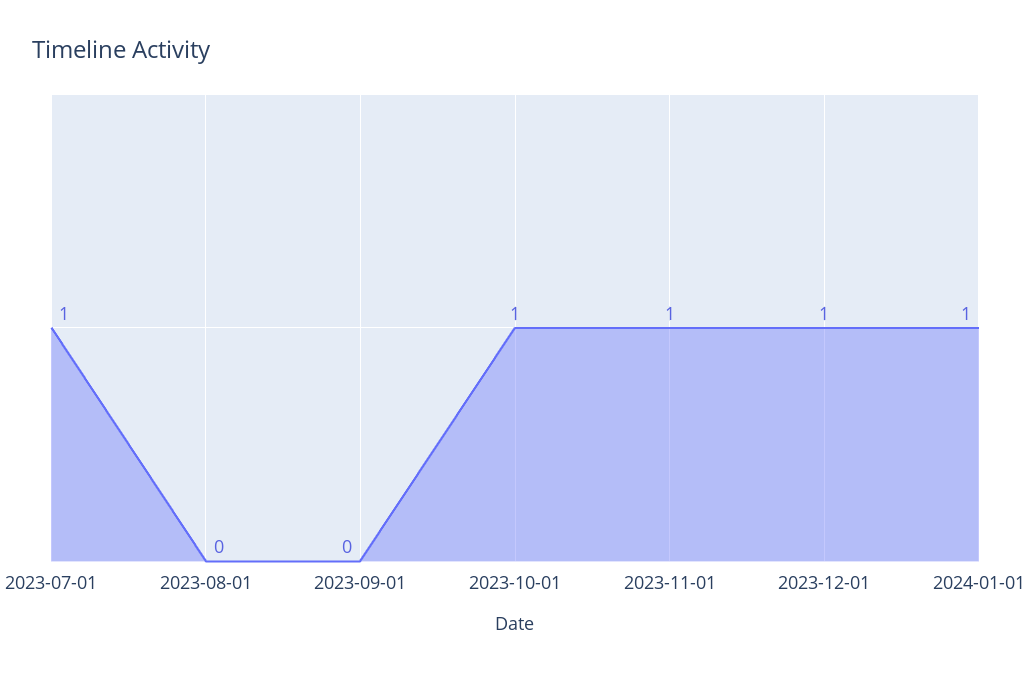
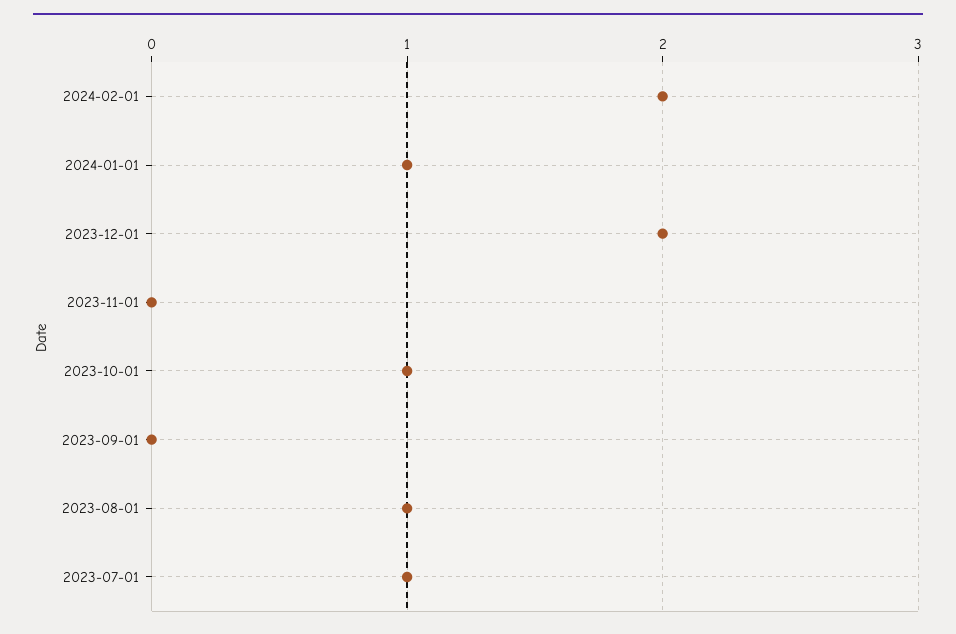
2023-08-01: 0 -> 1
2023-11-01: 1 -> 0
2023-12-01: 1 -> 2
2024-02-01: none -> 2

